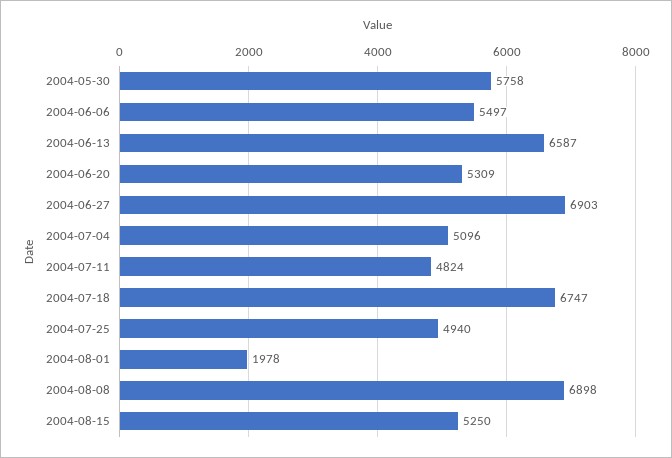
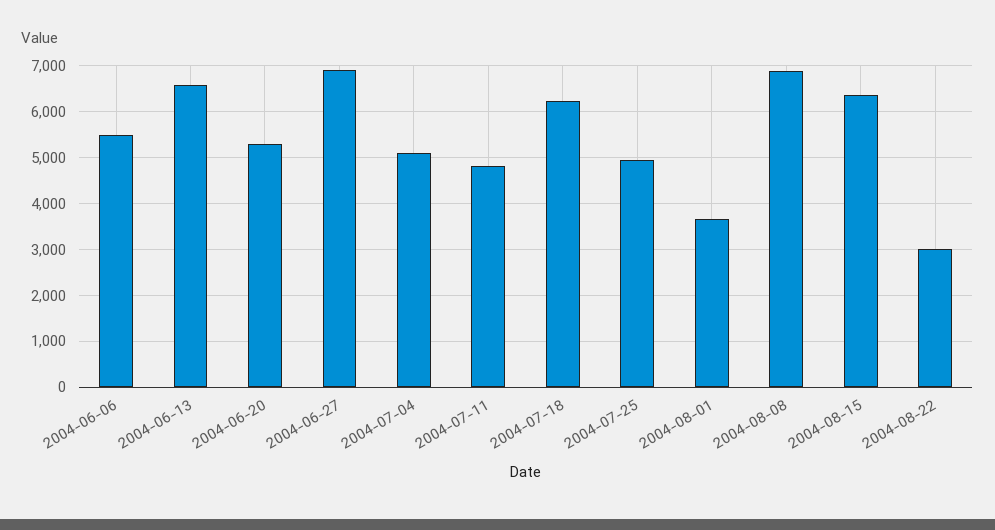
2004-05-30: 5758 -> none
2004-07-18: 6747 -> 6200
2004-08-01: 1978 -> 3600
2004-08-15: 5250 -> 6400
2004-08-22: none -> 3000

